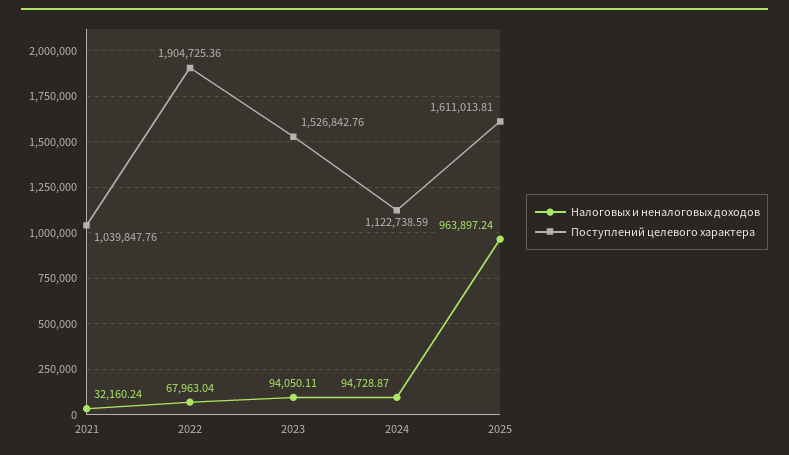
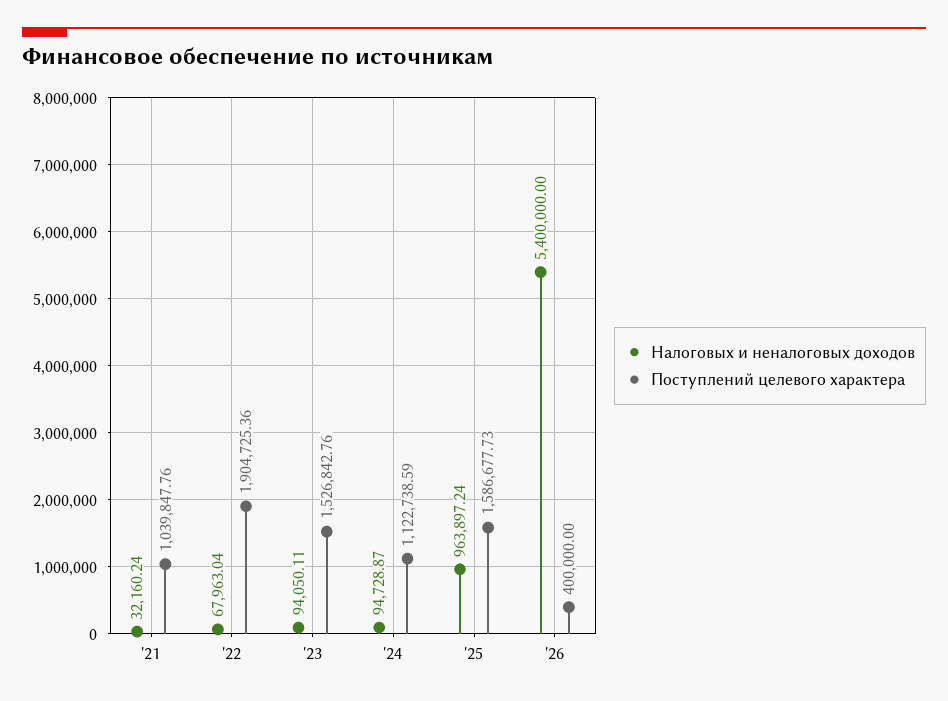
Поступлений целевого характера, 2025: 1611013.81 -> 1586677.73
Налоговых и неналоговых доходов, '26: none -> 5400000
Поступлений целевого характера, '26: none -> 400000

